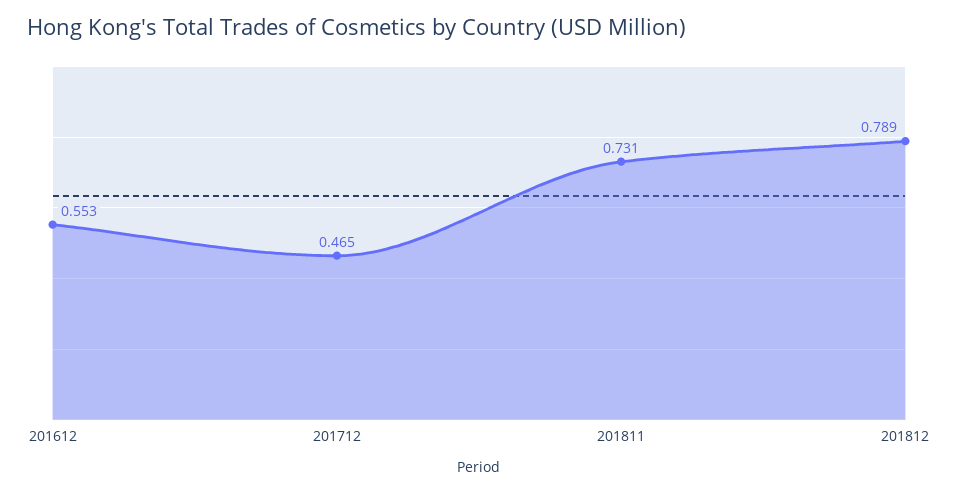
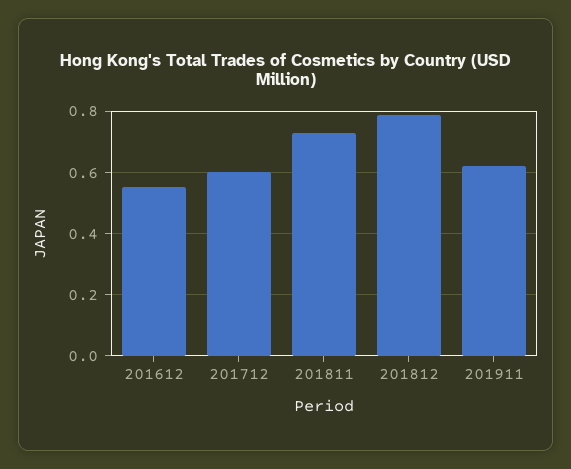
201712: 0.465 -> 0.6
201911: none -> 0.62

